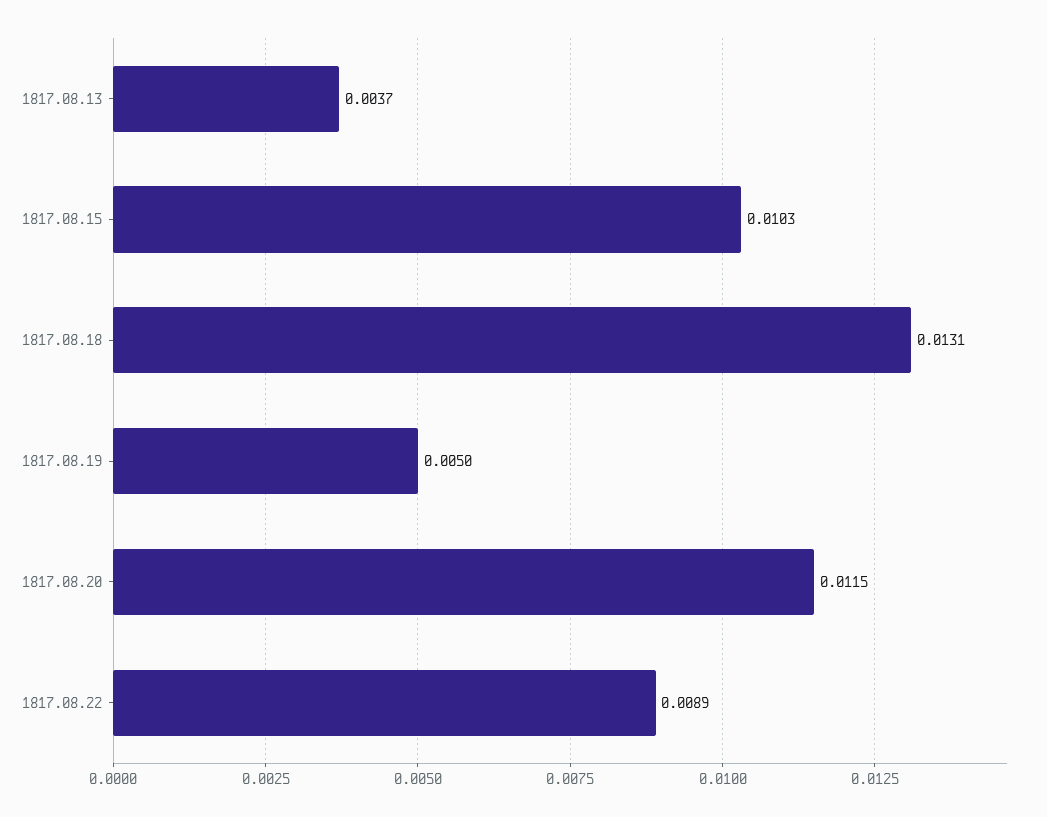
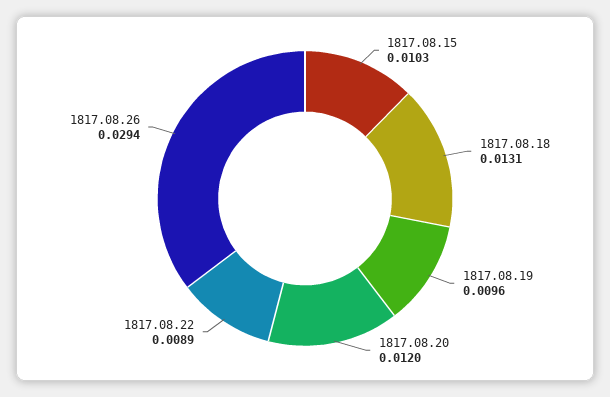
1817.08.13: 0.0037 -> none
1817.08.19: 0.005 -> 0.0096
1817.08.20: 0.0115 -> 0.012
1817.08.26: none -> 0.0294

